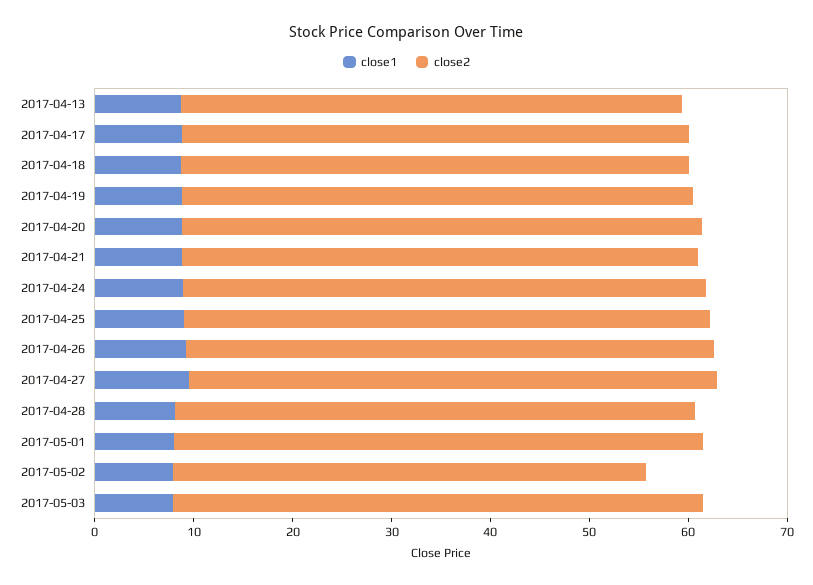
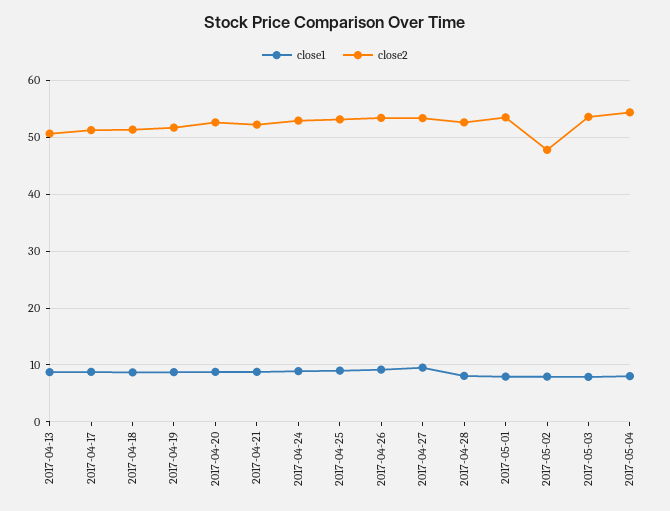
close1, 2017-05-04: none -> 8
close2, 2017-05-04: none -> 54

